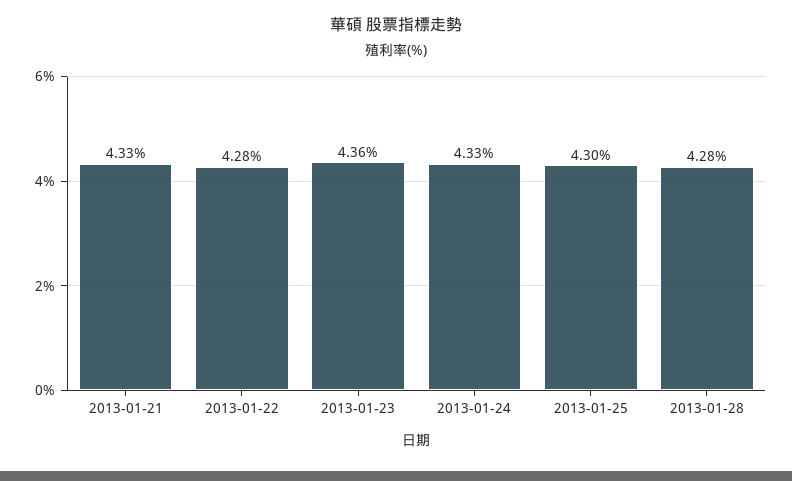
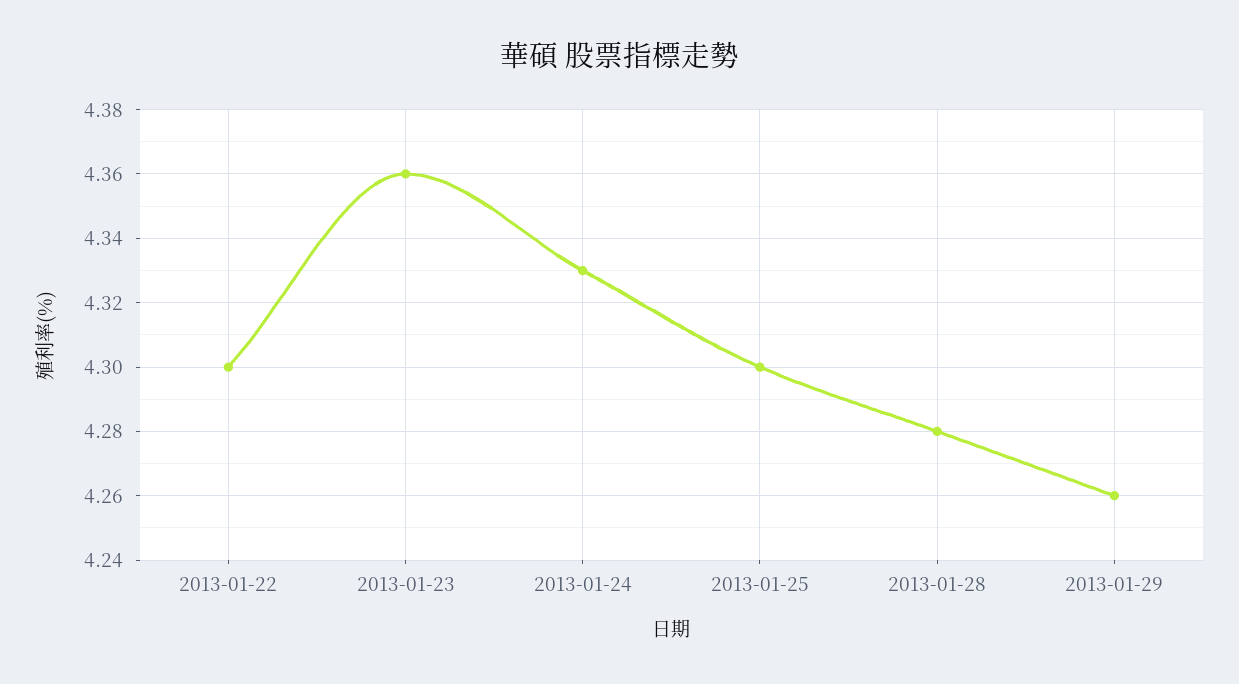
2013-01-21: 4.33 -> none
2013-01-22: 4.28 -> 4.3
2013-01-29: none -> 4.26

